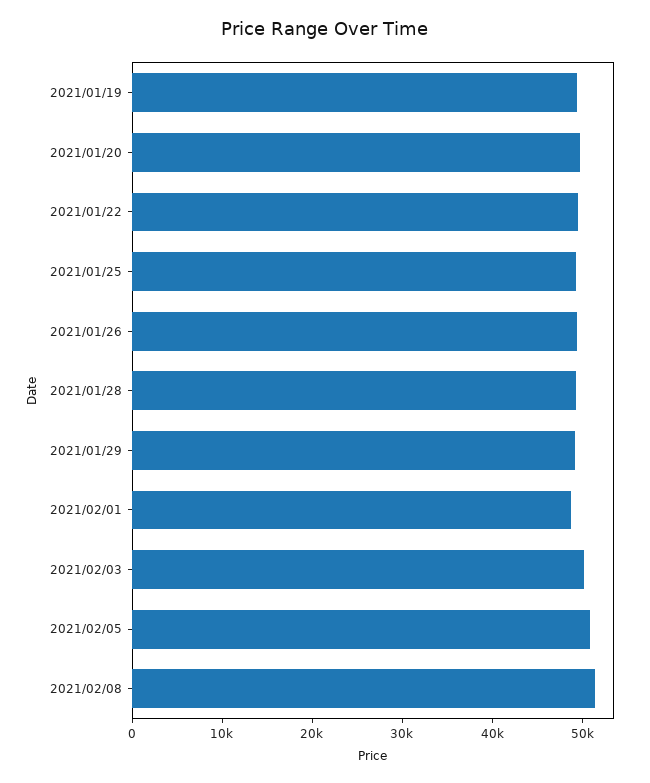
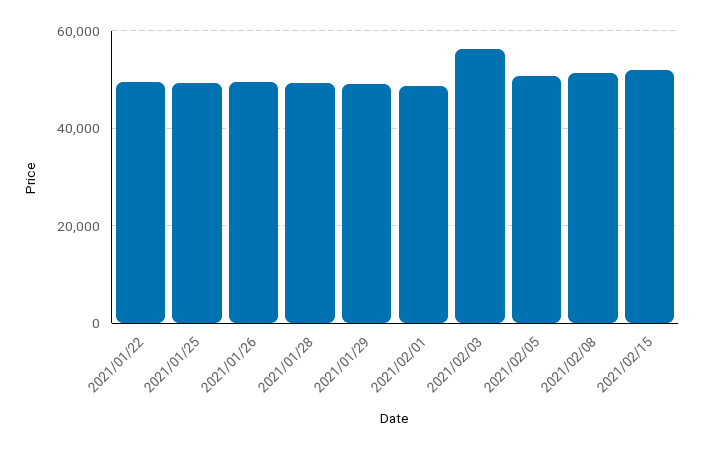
2021/01/19: 50000 -> none
2021/01/20: 50000 -> none
2021/02/03: 50000 -> 56000
2021/02/15: none -> 52000

